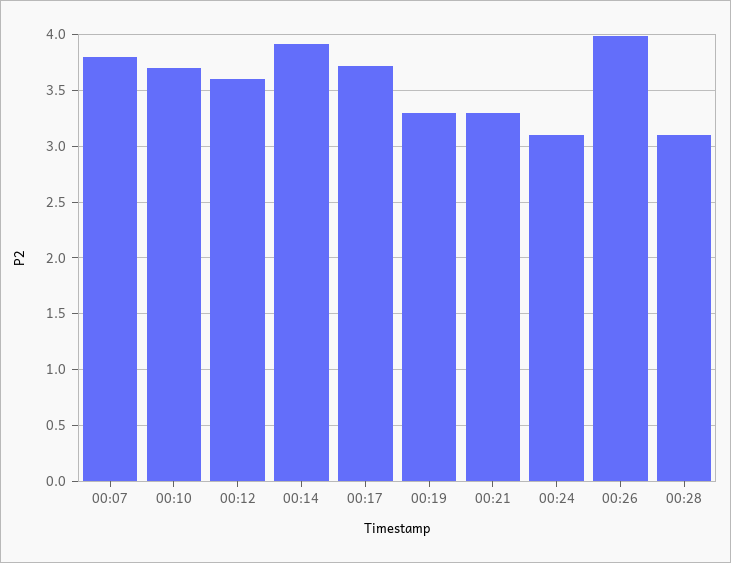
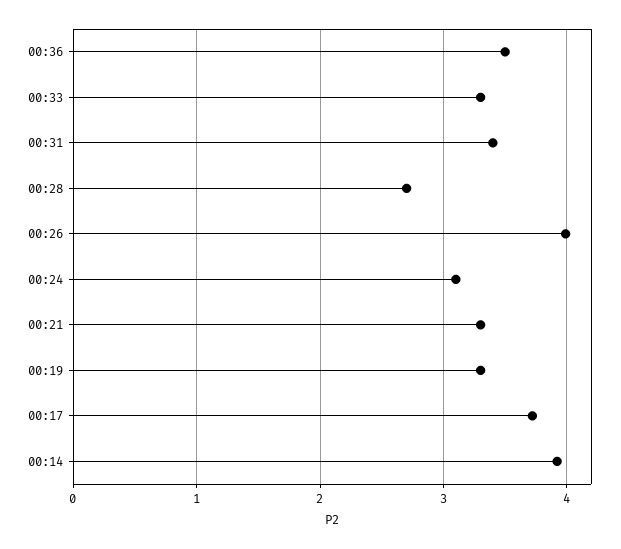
00:07: 3.8 -> none
00:10: 3.7 -> none
00:12: 3.6 -> none
00:28: 3.1 -> 2.7
00:36: none -> 3.5
00:33: none -> 3.3
00:31: none -> 3.4

